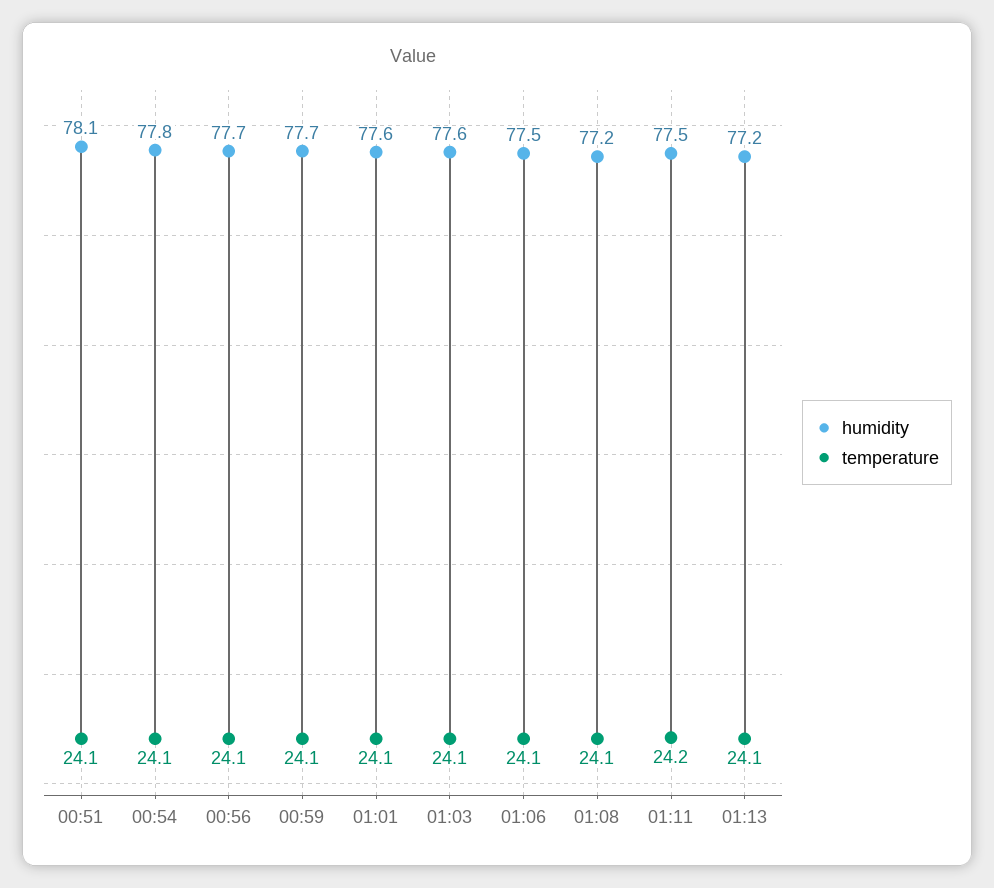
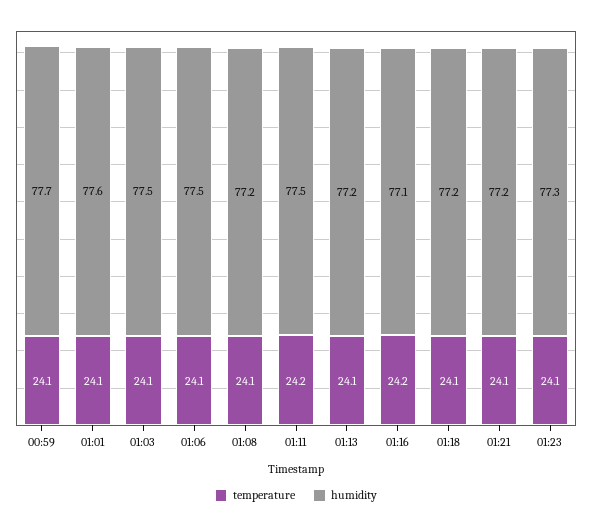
humidity, 00:51: 78.1 -> none
temperature, 00:51: 24.1 -> none
humidity, 00:54: 77.8 -> none
temperature, 00:54: 24.1 -> none
humidity, 00:56: 77.7 -> none
temperature, 00:56: 24.1 -> none
humidity, 01:03: 77.6 -> 77.5
temperature, 01:16: none -> 24.2
humidity, 01:16: none -> 77.1
temperature, 01:18: none -> 24.1
humidity, 01:18: none -> 77.2
temperature, 01:21: none -> 24.1
humidity, 01:21: none -> 77.2
temperature, 01:23: none -> 24.1
humidity, 01:23: none -> 77.3

